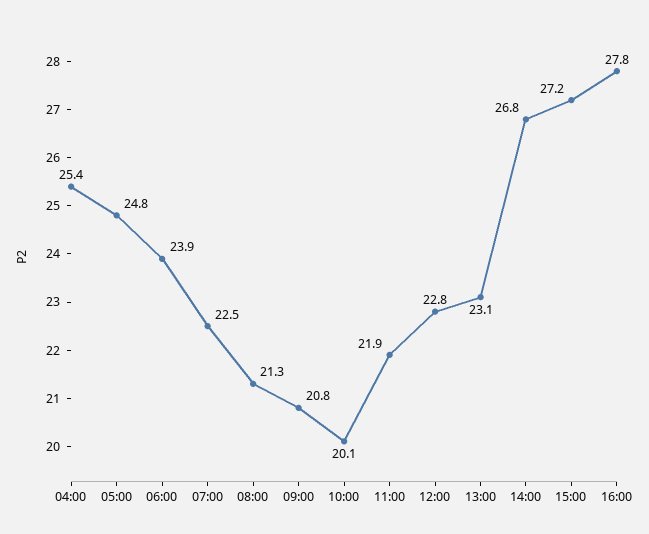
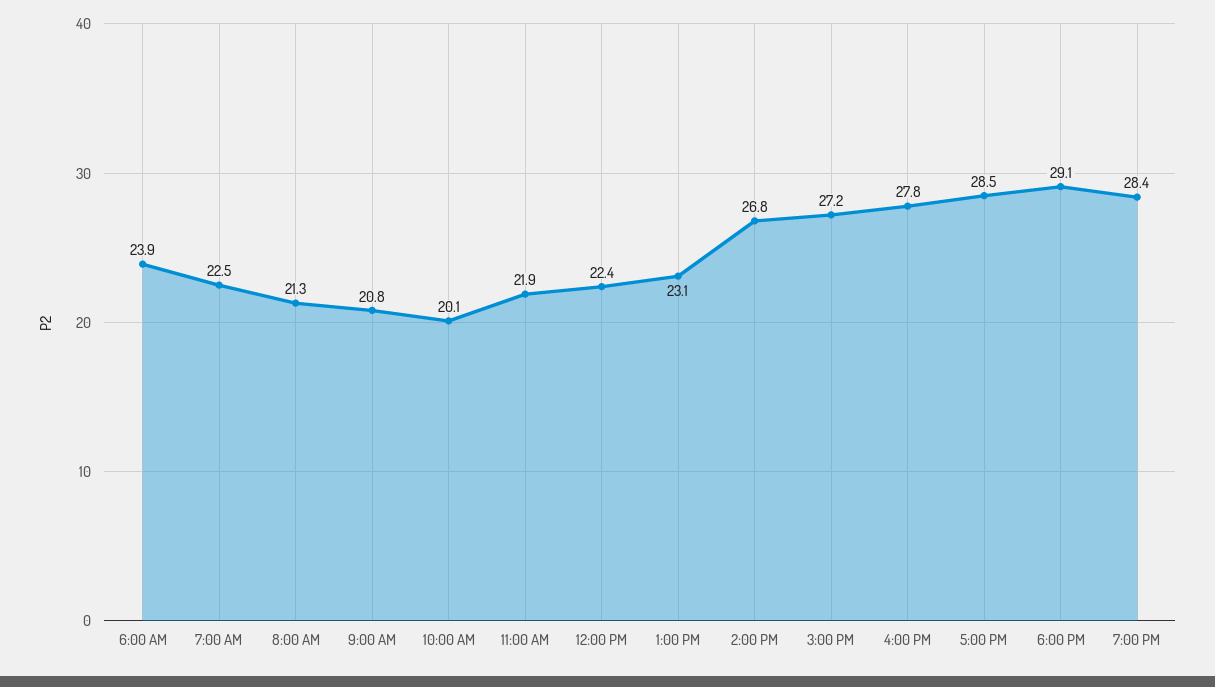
04:00: 25.4 -> none
05:00: 24.8 -> none
12:00: 22.8 -> 22.4
5:00 PM: none -> 28.5
6:00 PM: none -> 29.1
7:00 PM: none -> 28.4

